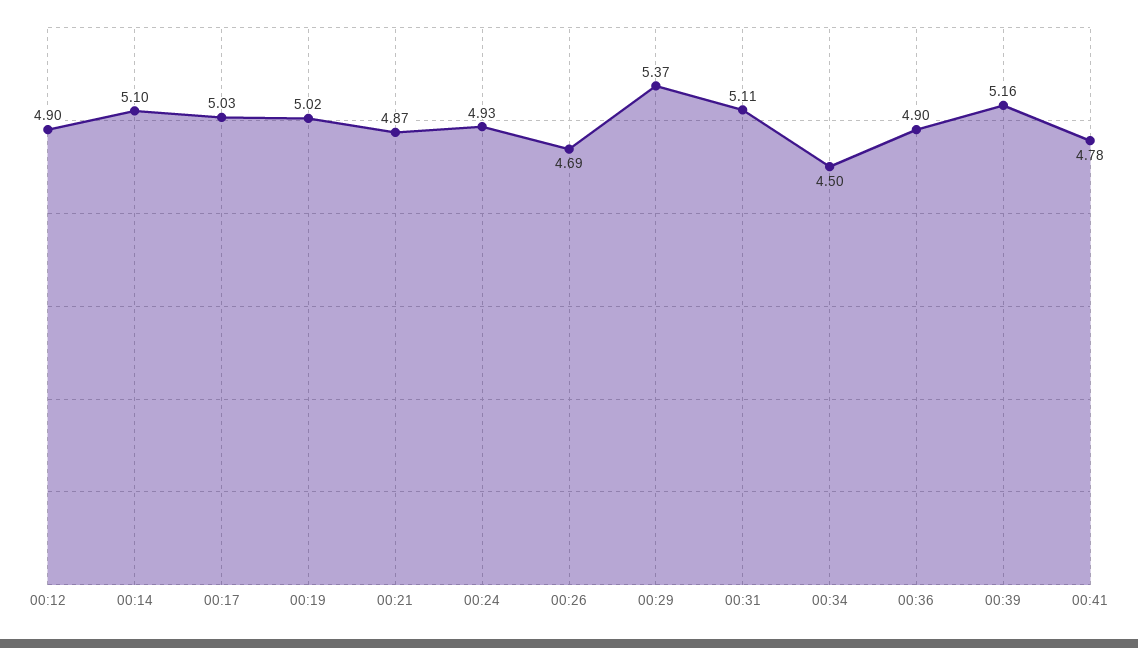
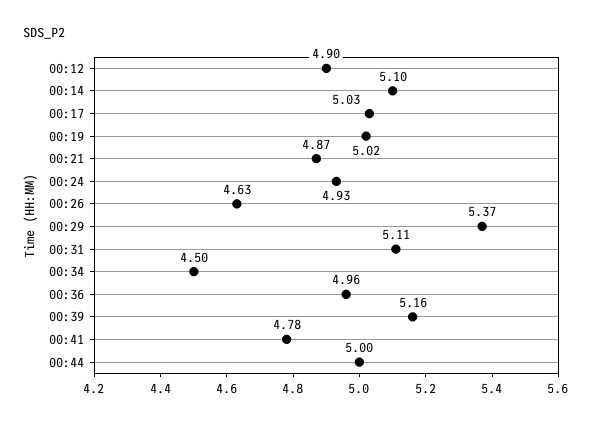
00:26: 4.69 -> 4.63
00:36: 4.9 -> 4.96
00:44: none -> 5

